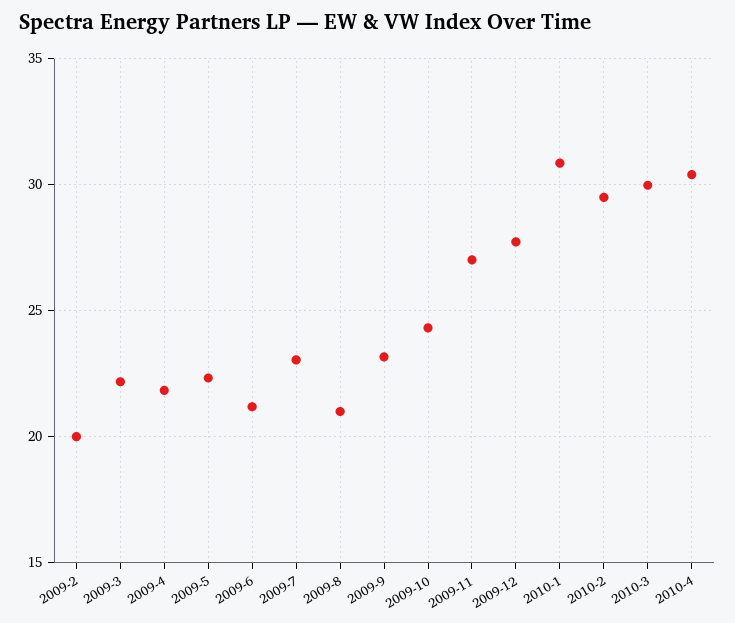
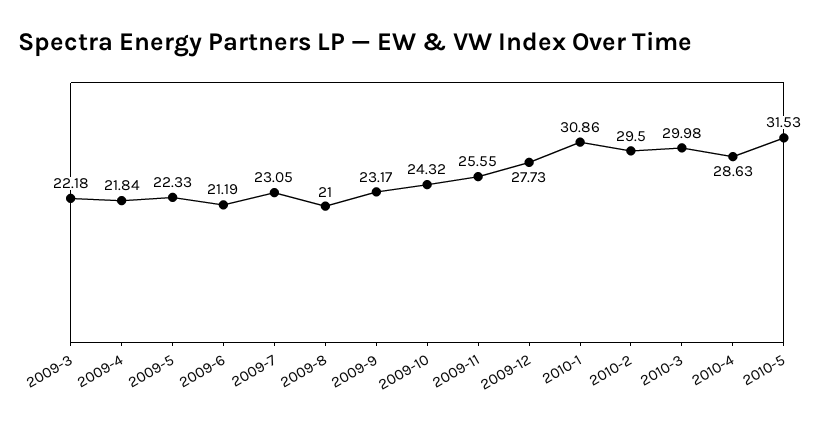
2009-2: 20 -> none
2009-11: 27 -> 25.55
2010-4: 30.5 -> 28.63
2010-5: none -> 31.53

